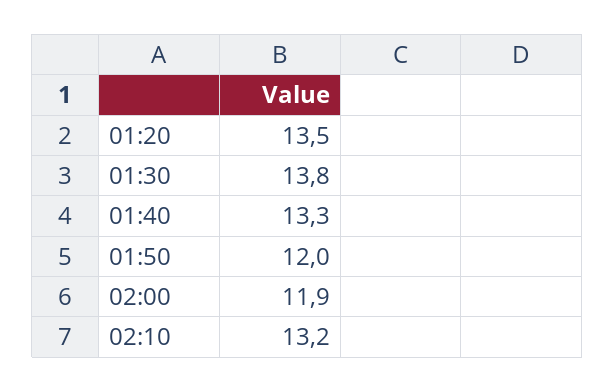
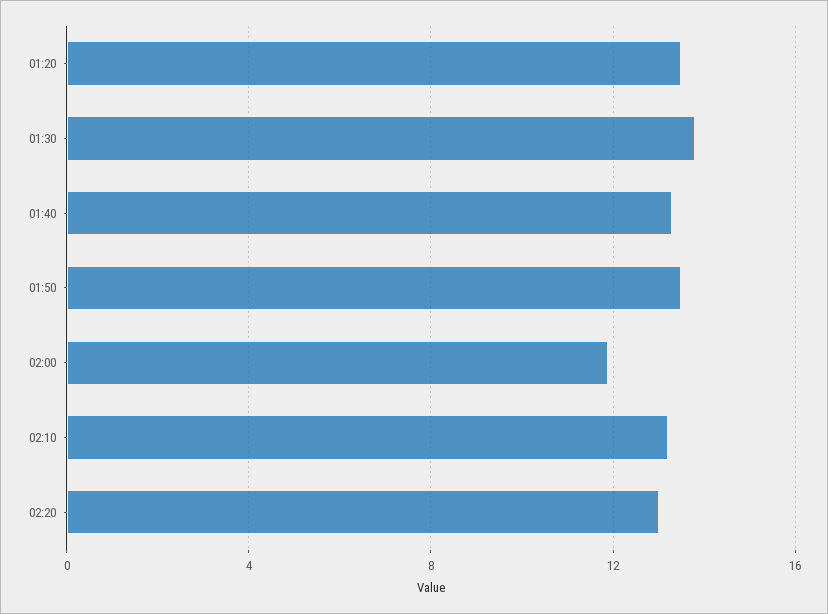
01:50: 12 -> 13.5
02:20: none -> 13

